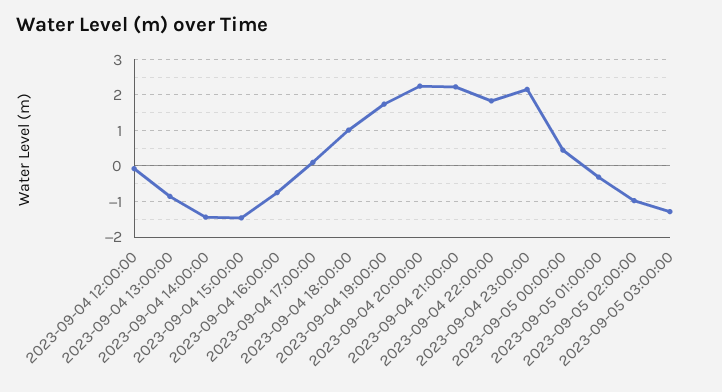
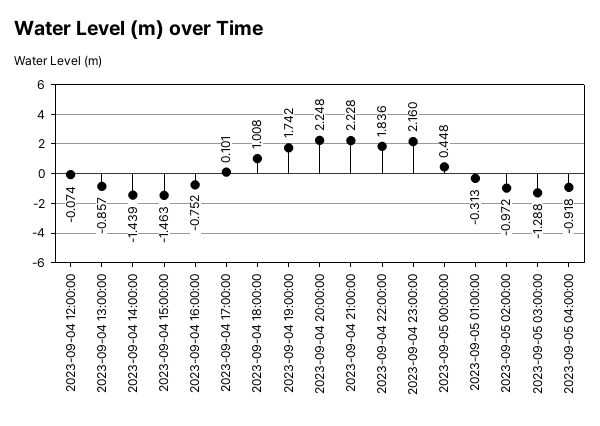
2023-09-05 04:00:00: none -> -0.918

